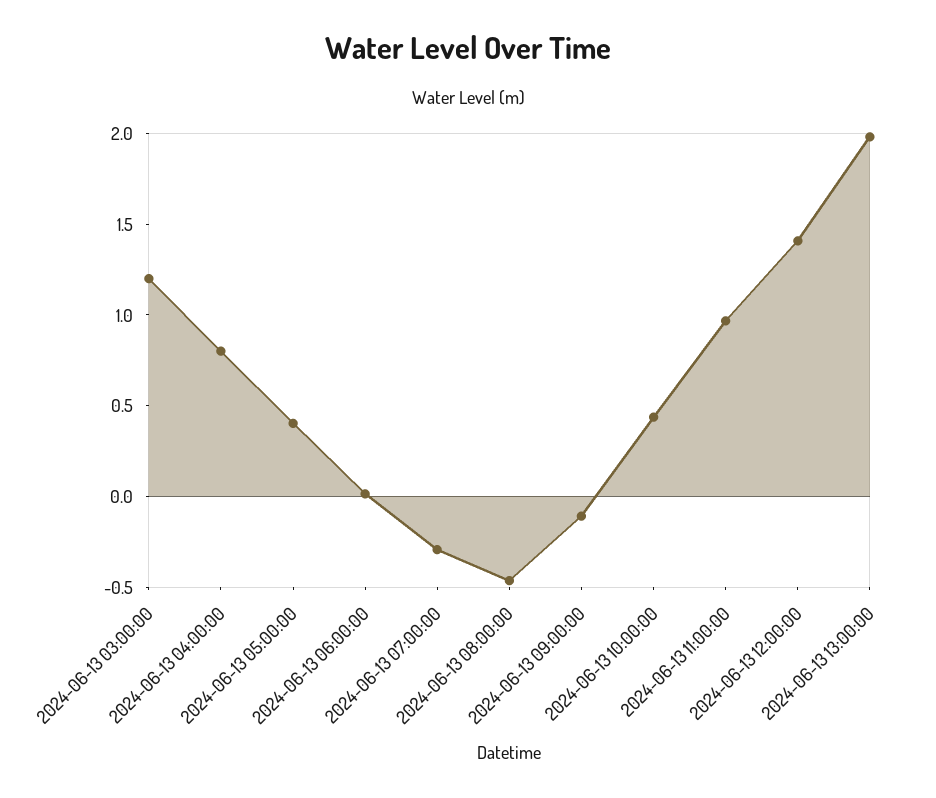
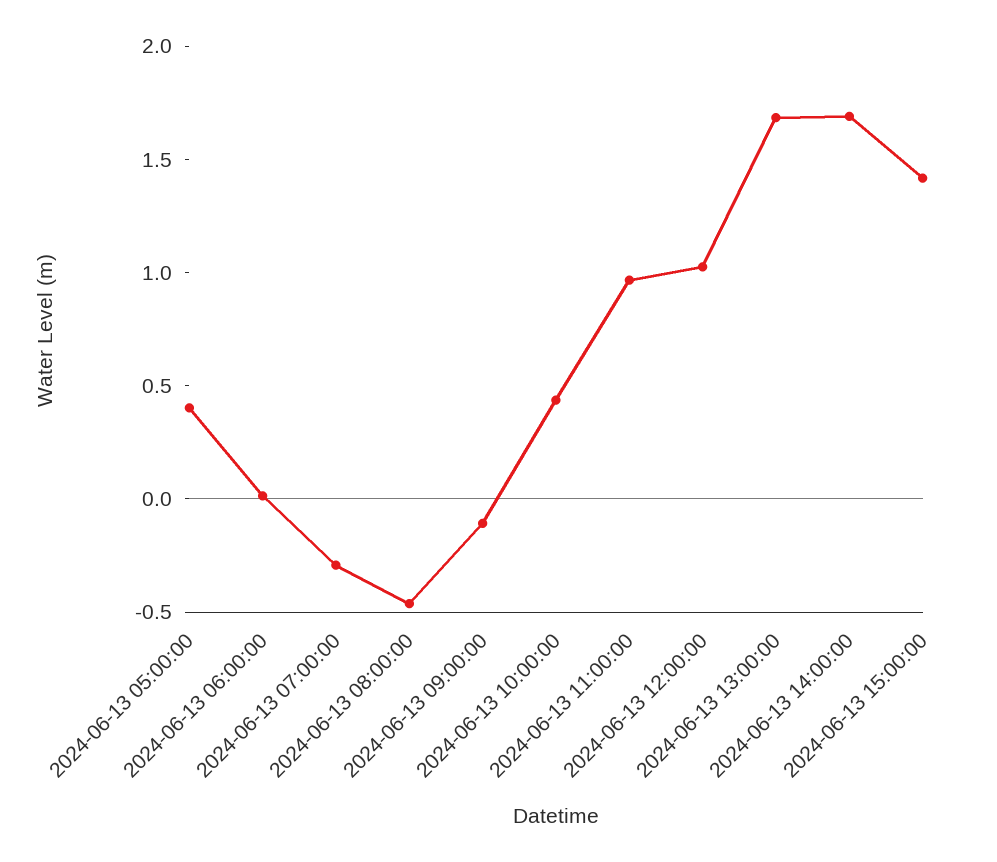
2024-06-13 03:00:00: 1.2 -> none
2024-06-13 04:00:00: 0.8 -> none
2024-06-13 12:00:00: 1.4 -> 1
2024-06-13 13:00:00: 2 -> 1.7
2024-06-13 14:00:00: none -> 1.7
2024-06-13 15:00:00: none -> 1.4

